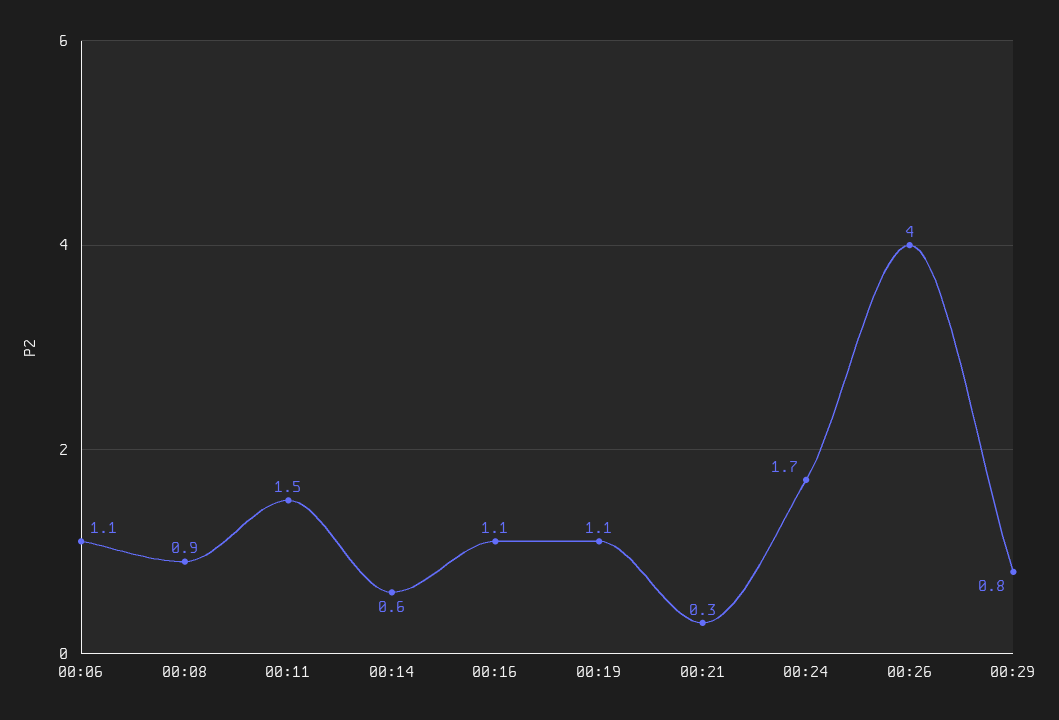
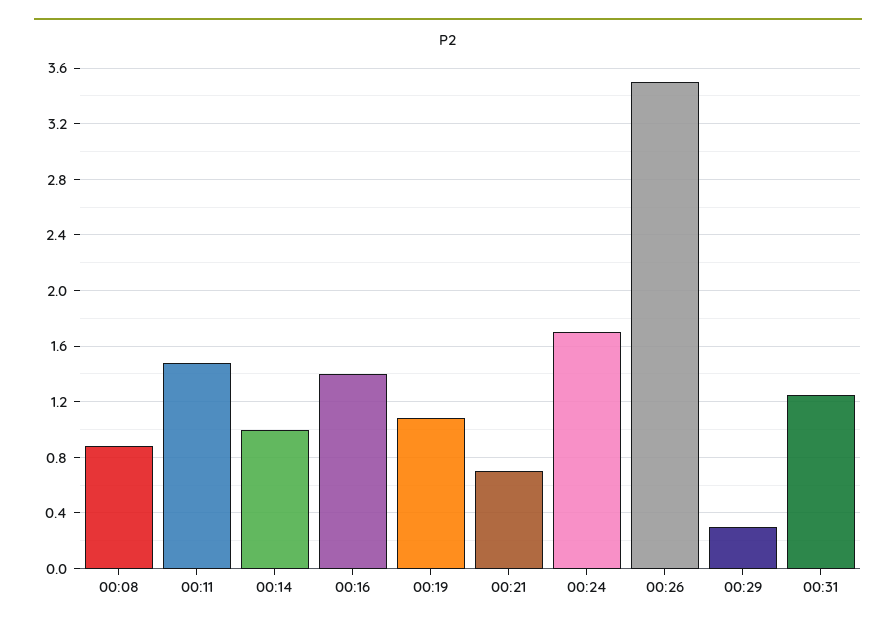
00:06: 1.1 -> none
00:14: 0.6 -> 1
00:16: 1.1 -> 1.4
00:21: 0.3 -> 0.7
00:26: 4 -> 3.5
00:29: 0.8 -> 0.3
00:31: none -> 1.25

